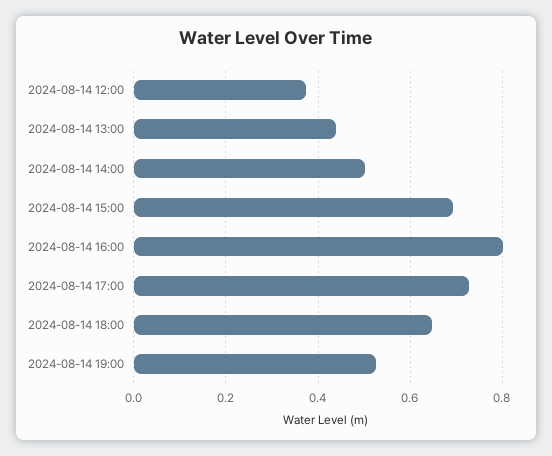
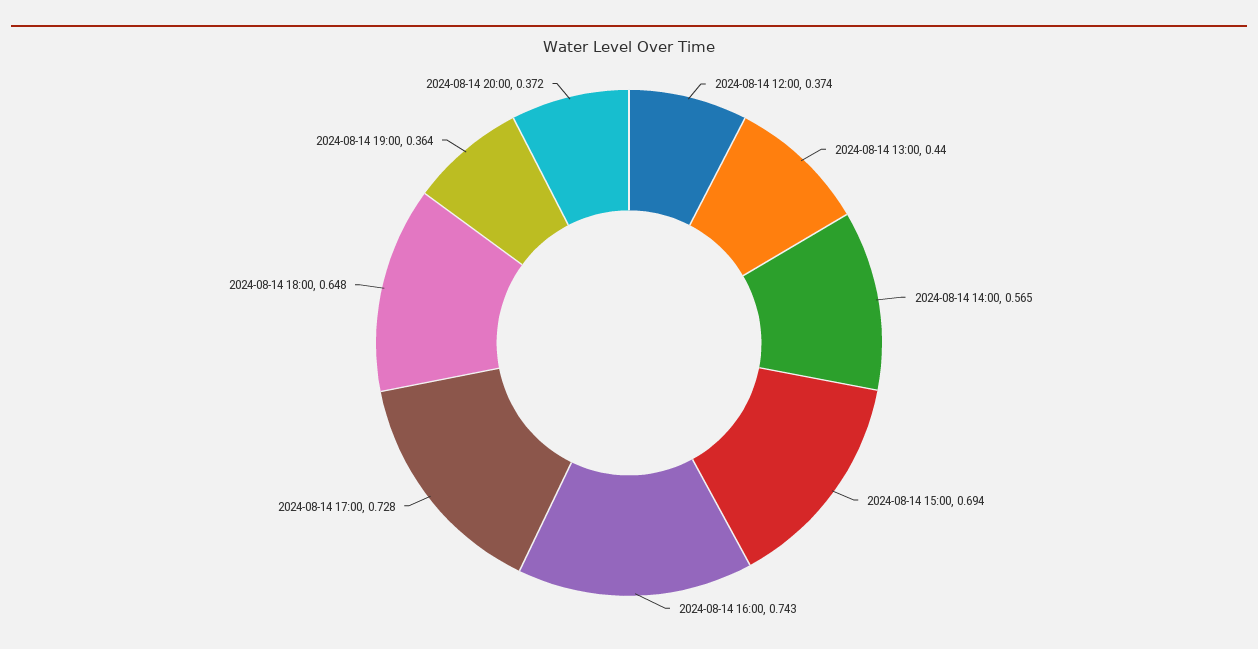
2024-08-14 14:00: 0.5 -> 0.565
2024-08-14 16:00: 0.8 -> 0.743
2024-08-14 19:00: 0.52 -> 0.364
2024-08-14 20:00: none -> 0.372

